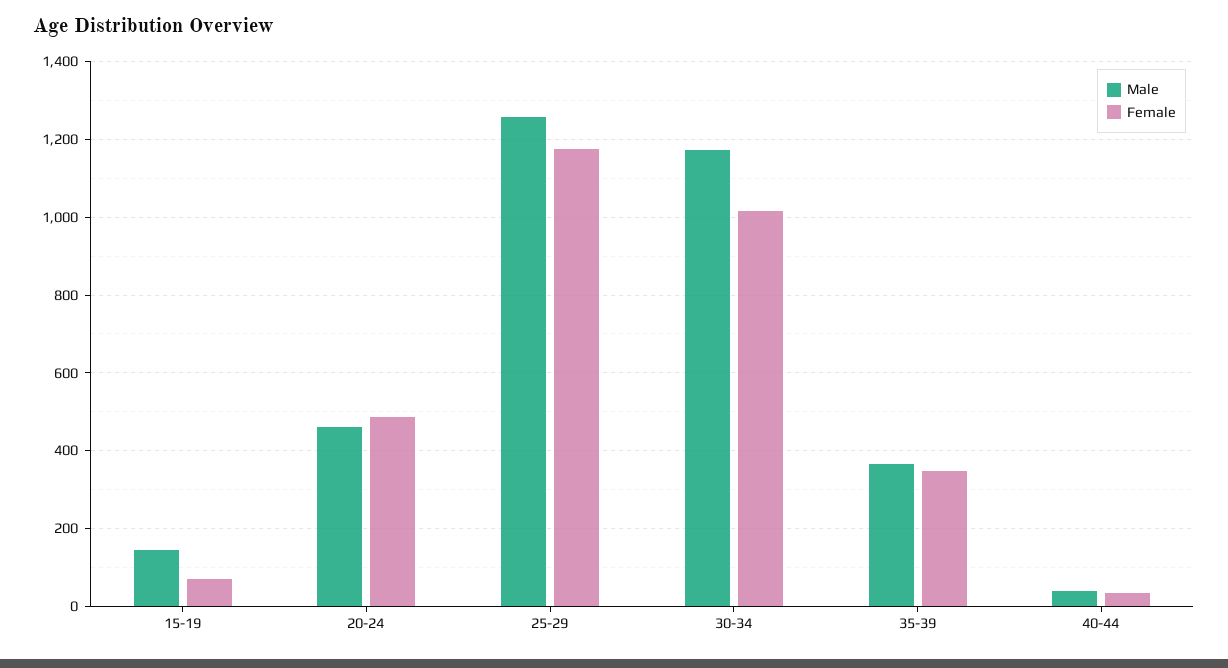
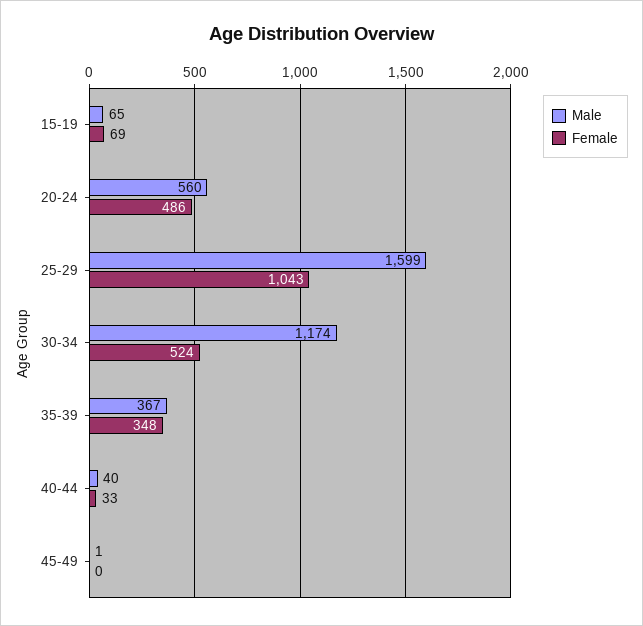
Male, 15-19: 140 -> 65
Male, 20-24: 460 -> 560
Male, 25-29: 1260 -> 1599
Female, 25-29: 1180 -> 1043
Female, 30-34: 1020 -> 524
Male, 45-49: none -> 1
Female, 45-49: none -> 0

